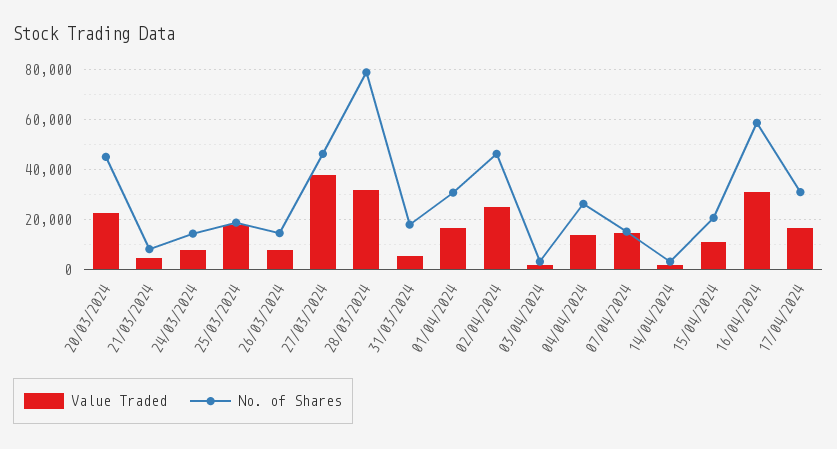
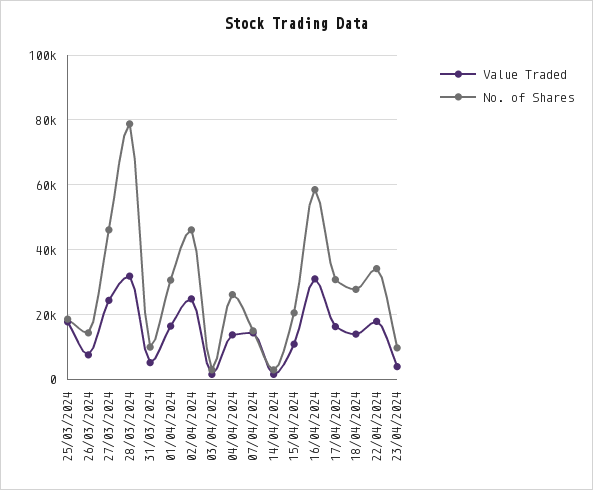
Value Traded, 20/03/2024: 22500 -> none
No. of Shares, 20/03/2024: 45000 -> none
Value Traded, 21/03/2024: 5000 -> none
No. of Shares, 21/03/2024: 7500 -> none
Value Traded, 24/03/2024: 7500 -> none
No. of Shares, 24/03/2024: 15000 -> none
Value Traded, 27/03/2024: 37500 -> 24000
No. of Shares, 31/03/2024: 17500 -> 10000
Value Traded, 18/04/2024: none -> 14000
No. of Shares, 18/04/2024: none -> 28000
Value Traded, 22/04/2024: none -> 18000
No. of Shares, 22/04/2024: none -> 34000
Value Traded, 23/04/2024: none -> 4000
No. of Shares, 23/04/2024: none -> 10000

